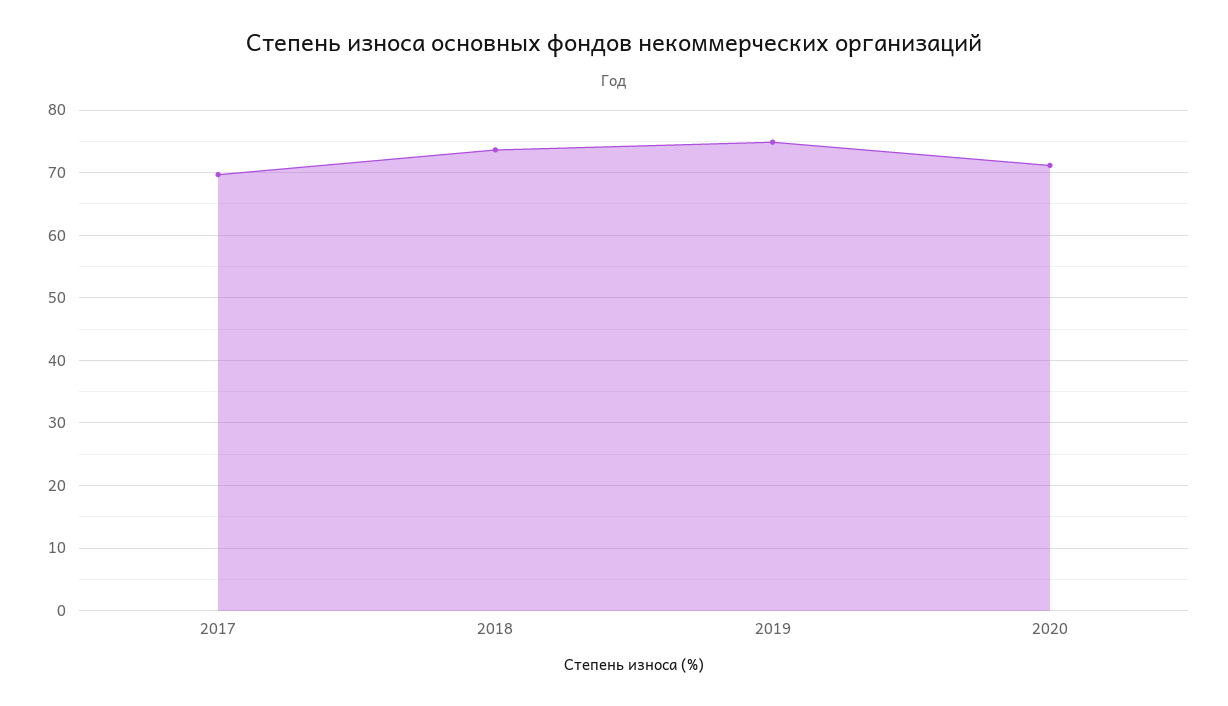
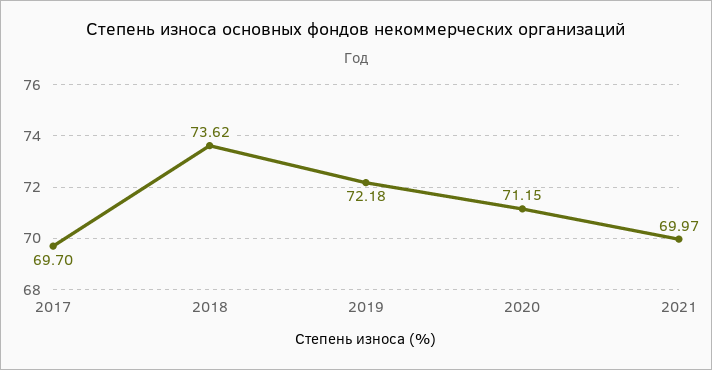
2019: 75 -> 72.18
2021: none -> 69.97

